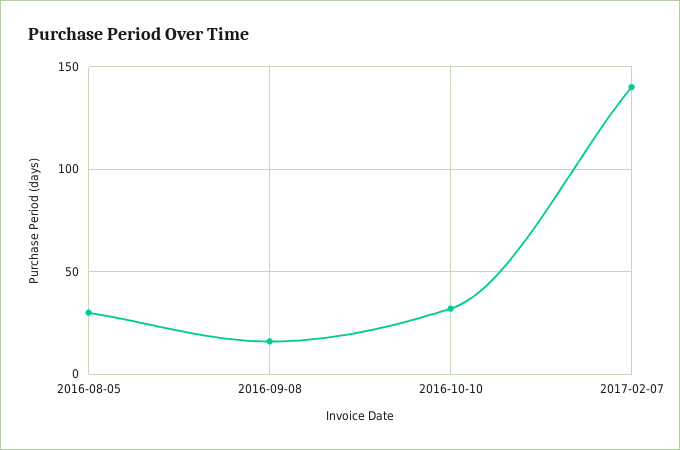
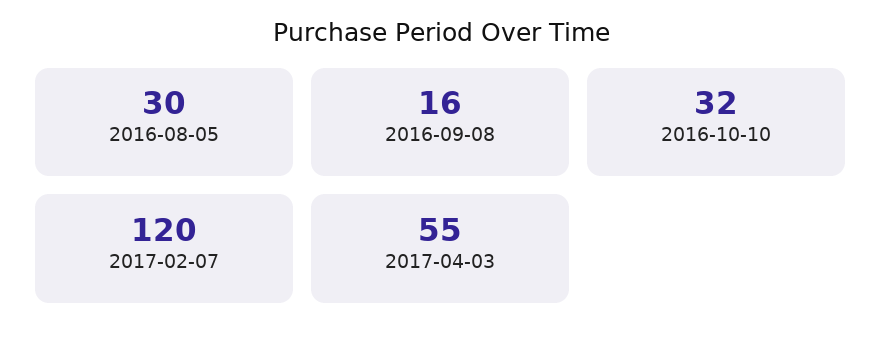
2017-02-07: 140 -> 120
2017-04-03: none -> 55

